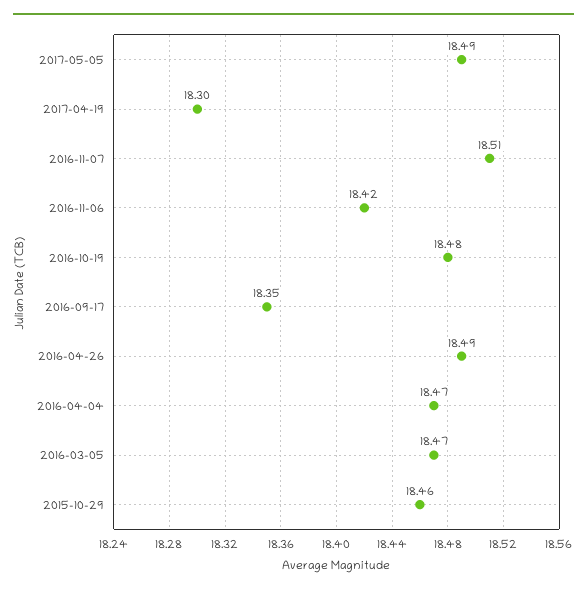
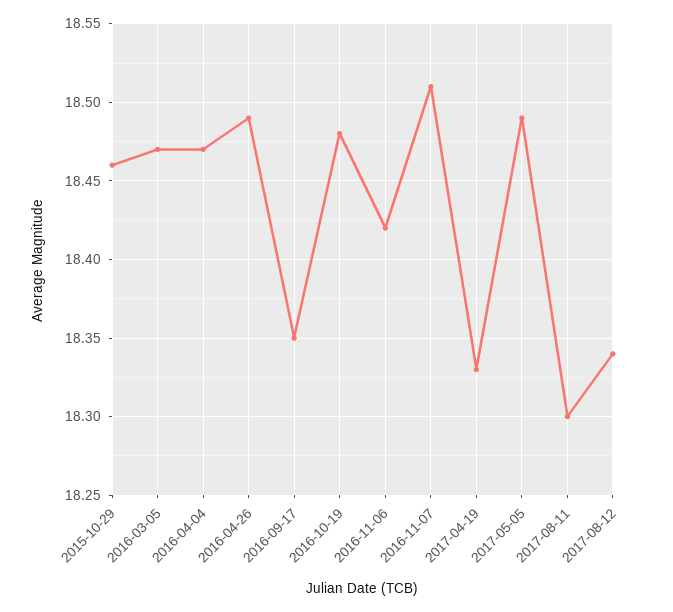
2017-04-19: 18.3 -> 18.33
2017-08-11: none -> 18.3
2017-08-12: none -> 18.34

